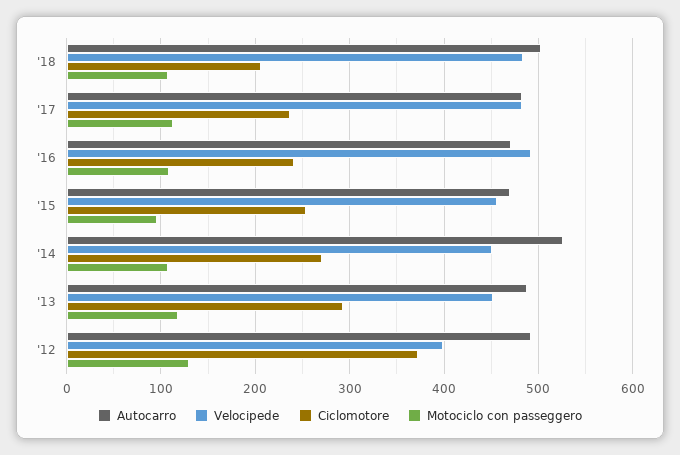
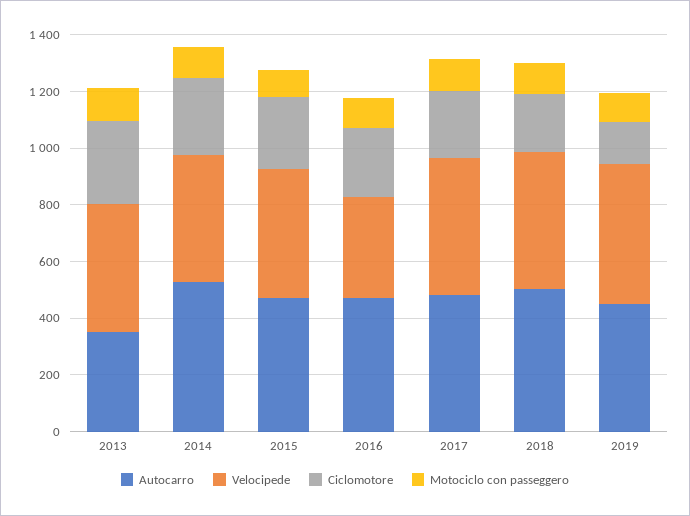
Velocipede, '16: 490 -> 350
Autocarro, '13: 490 -> 350
Autocarro, '12: 490 -> none
Velocipede, '12: 400 -> none
Ciclomotore, '12: 370 -> none
Motociclo con passeggero, '12: 130 -> none
Autocarro, 2019: none -> 450
Velocipede, 2019: none -> 500
Ciclomotore, 2019: none -> 150
Motociclo con passeggero, 2019: none -> 100

